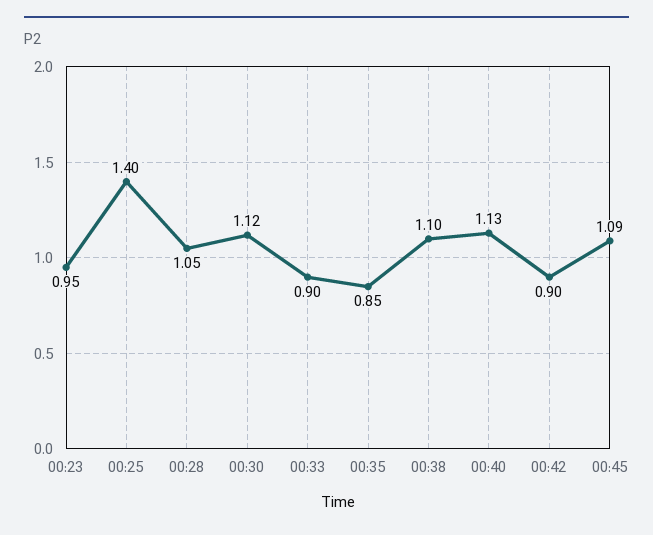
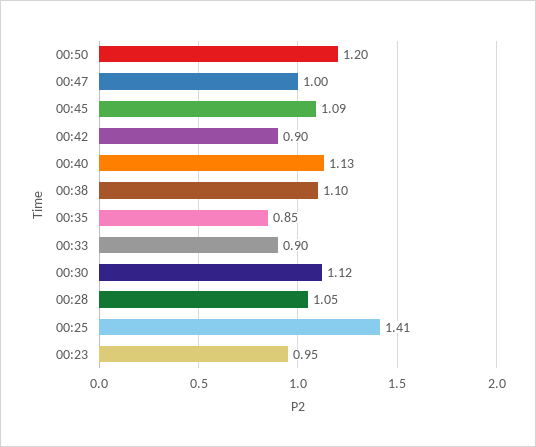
00:25: 1.4 -> 1.41
00:50: none -> 1.2
00:47: none -> 1

